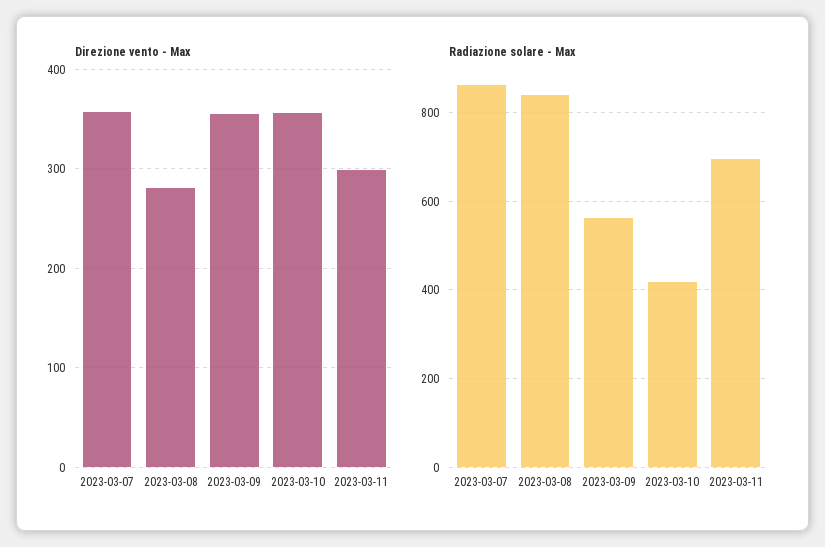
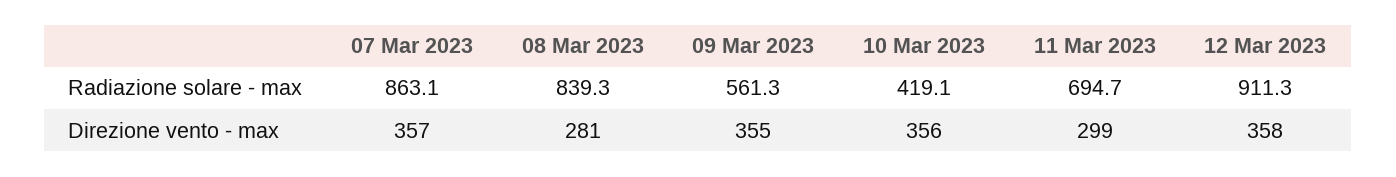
Radiazione solare - Max, 12 Mar 2023: none -> 911.3
Direzione vento - Max, 12 Mar 2023: none -> 358

